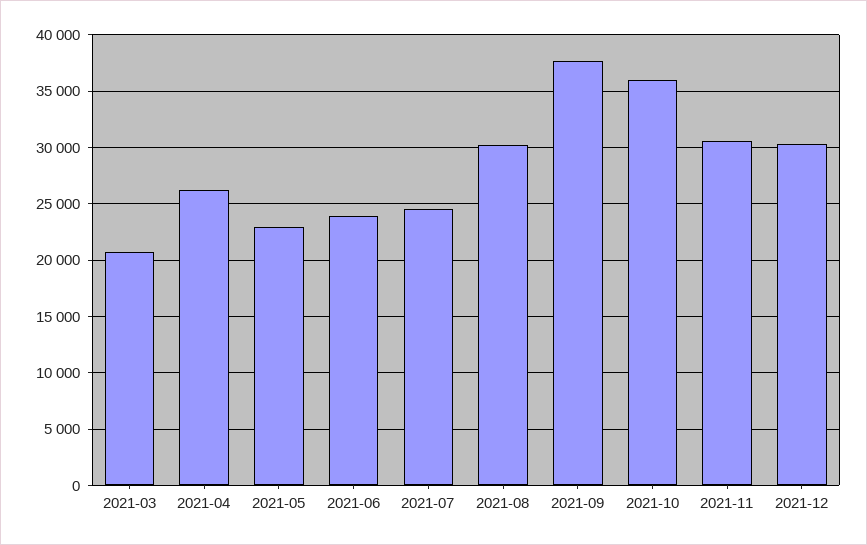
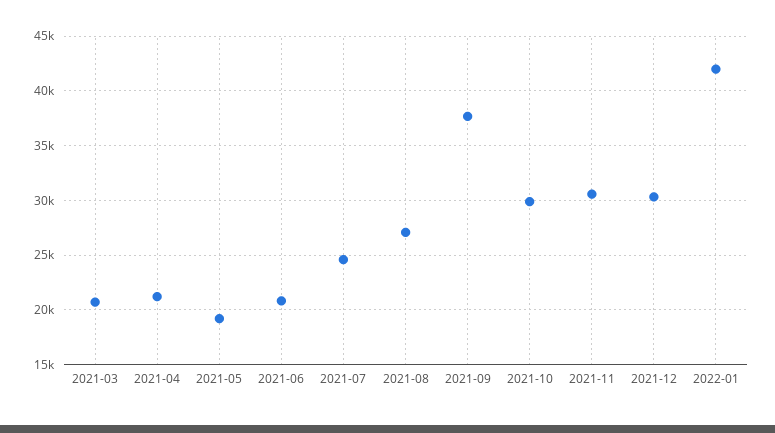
2021-04: 26000 -> 21000
2021-05: 23000 -> 19000
2021-06: 24000 -> 21000
2021-08: 30000 -> 27000
2021-10: 36000 -> 30000
2022-01: none -> 42000

